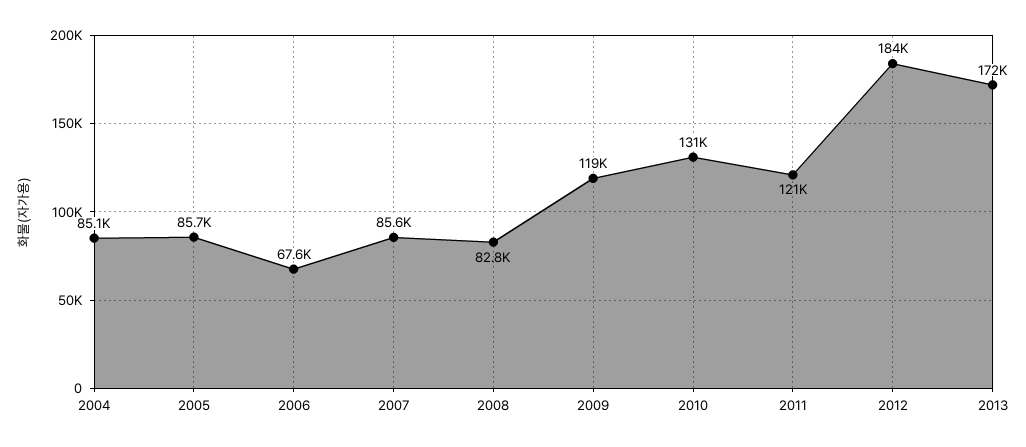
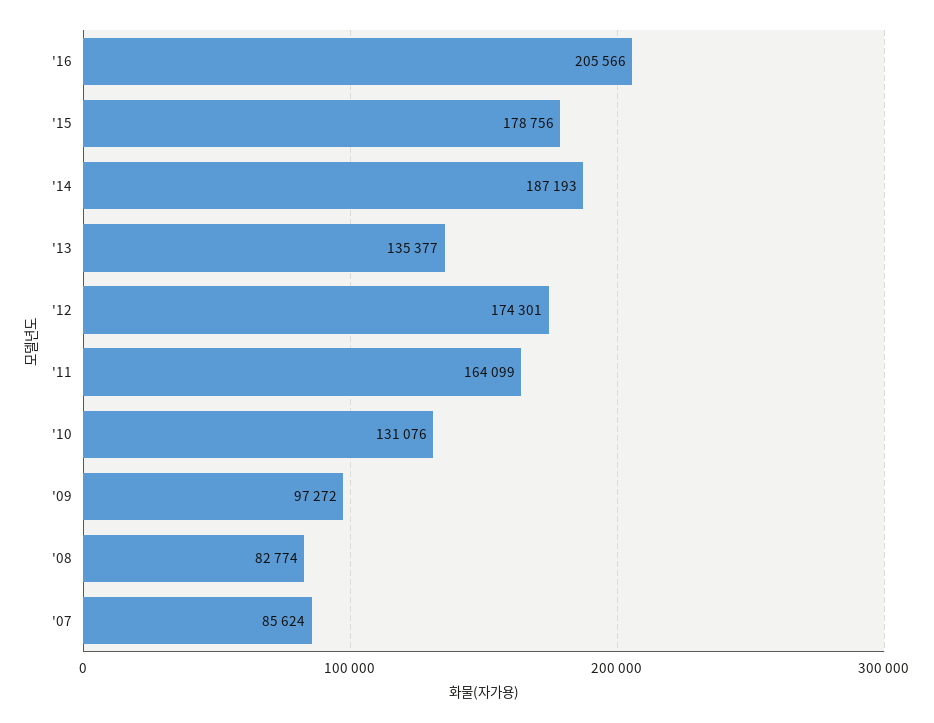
2004: 85100 -> none
2005: 85700 -> none
2006: 67600 -> none
2009: 119000 -> 97272
2011: 121000 -> 164099
2012: 184000 -> 174301
2013: 172000 -> 135377
'16: none -> 205566
'15: none -> 178756
'14: none -> 187193

